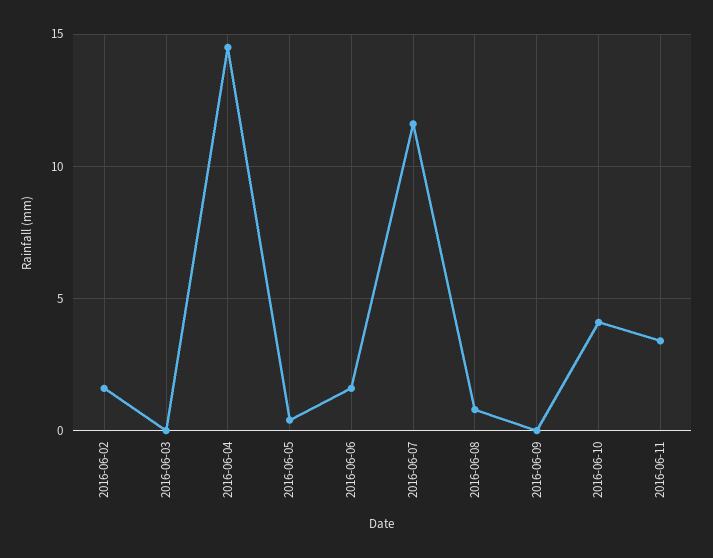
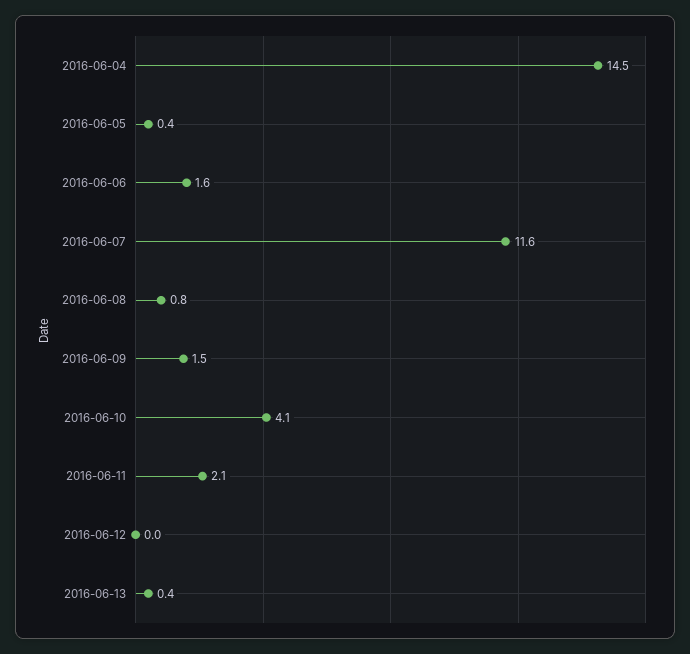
2016-06-02: 1.5 -> none
2016-06-03: 0 -> none
2016-06-09: 0 -> 1.5
2016-06-11: 3.5 -> 2.1
2016-06-12: none -> 0
2016-06-13: none -> 0.4

